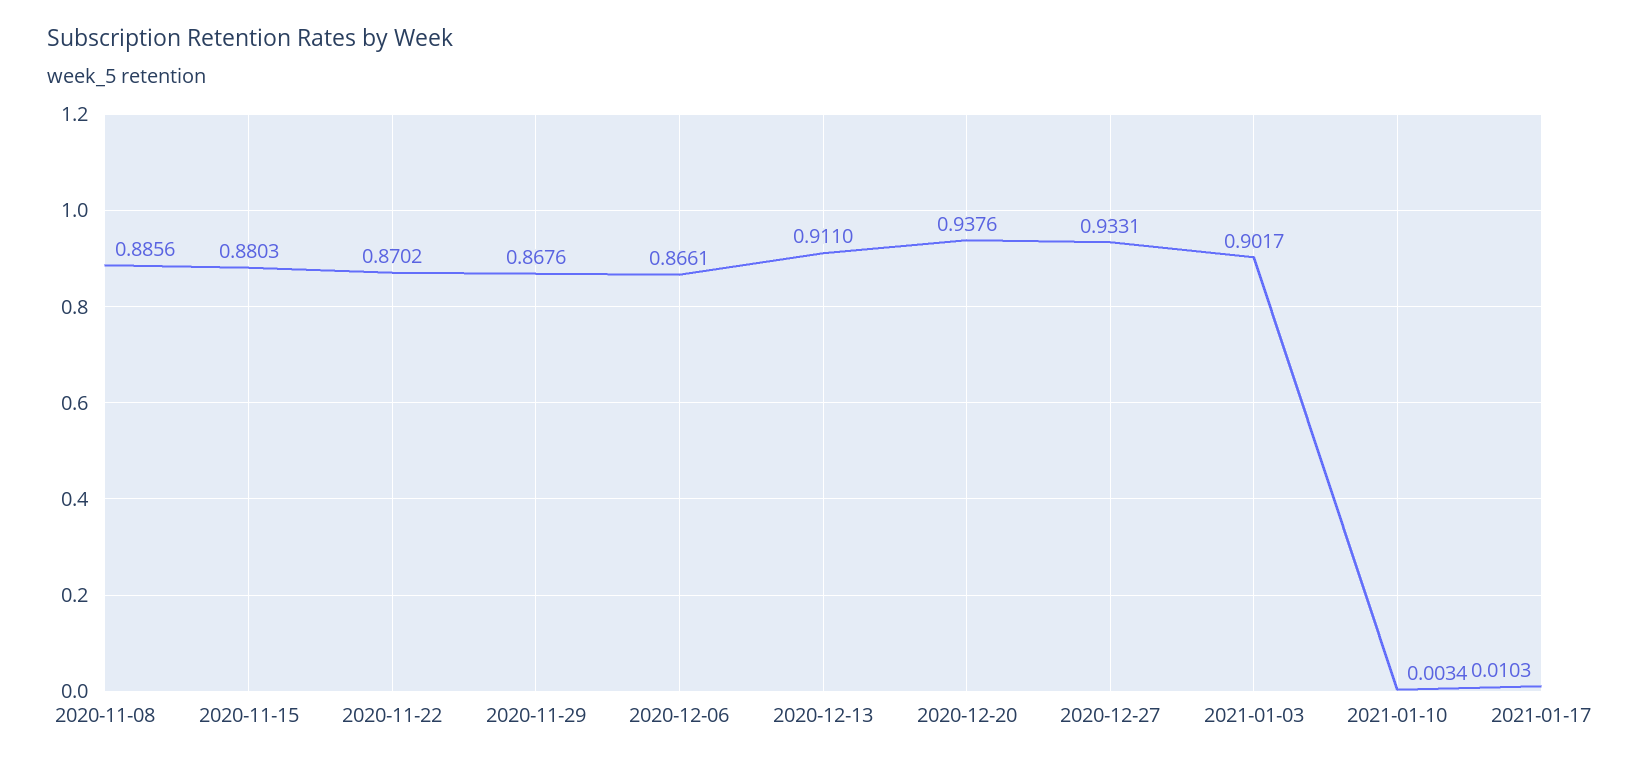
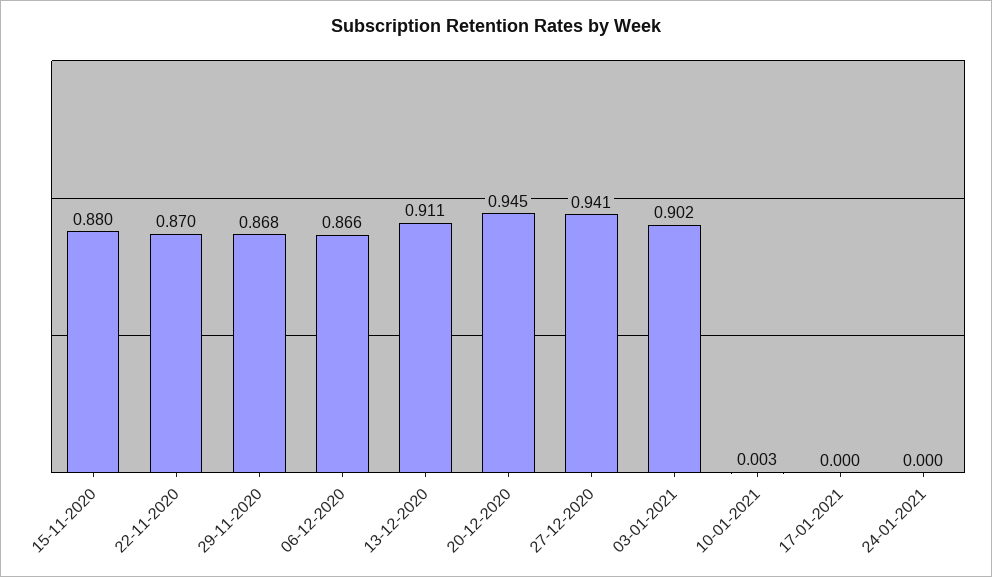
2020-11-08: 0.8856 -> none
2020-12-20: 0.9376 -> 0.945
2020-12-27: 0.9331 -> 0.941
2021-01-17: 0.0103 -> 0
24-01-2021: none -> 0

